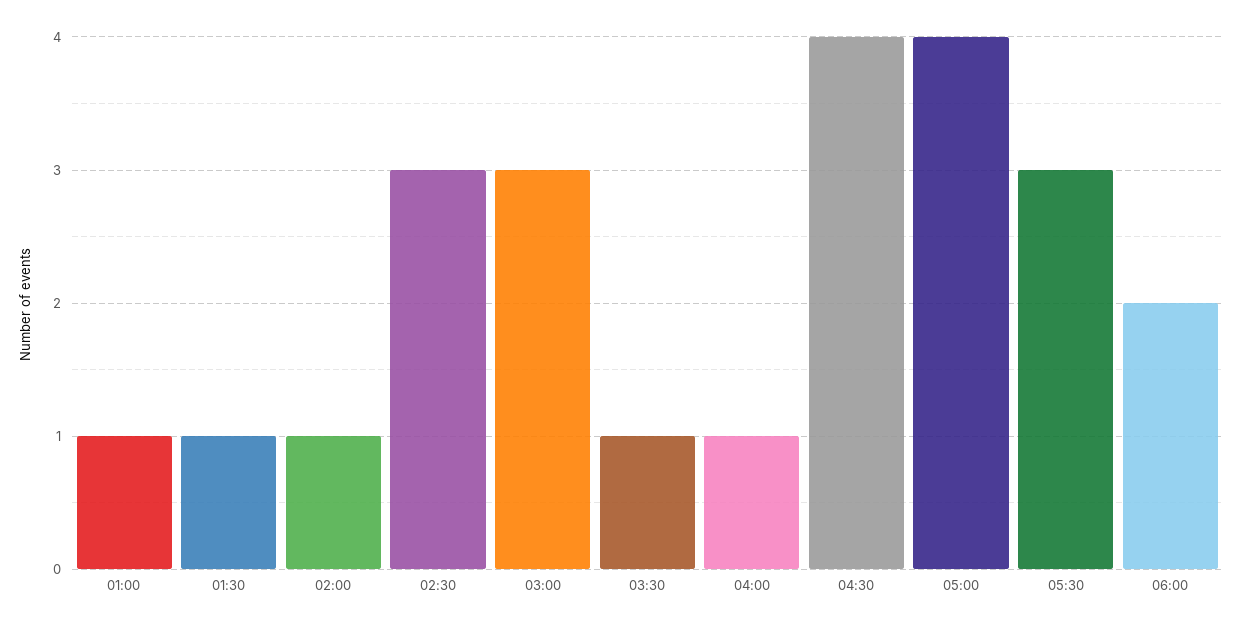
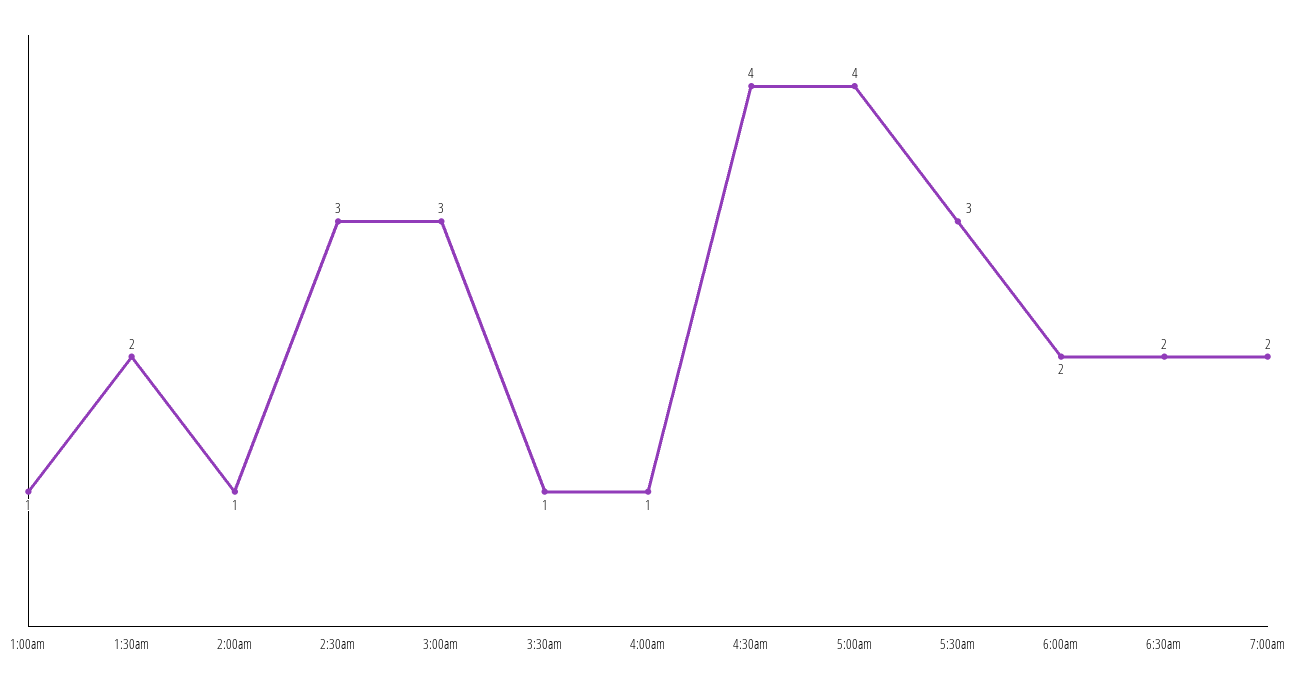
01:30: 1 -> 2
6:30am: none -> 2
7:00am: none -> 2

